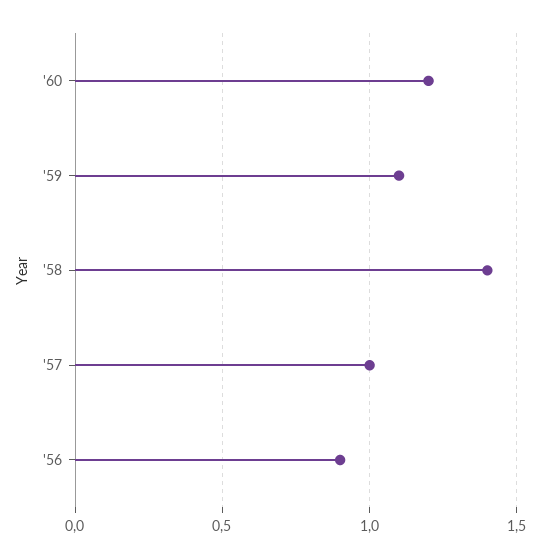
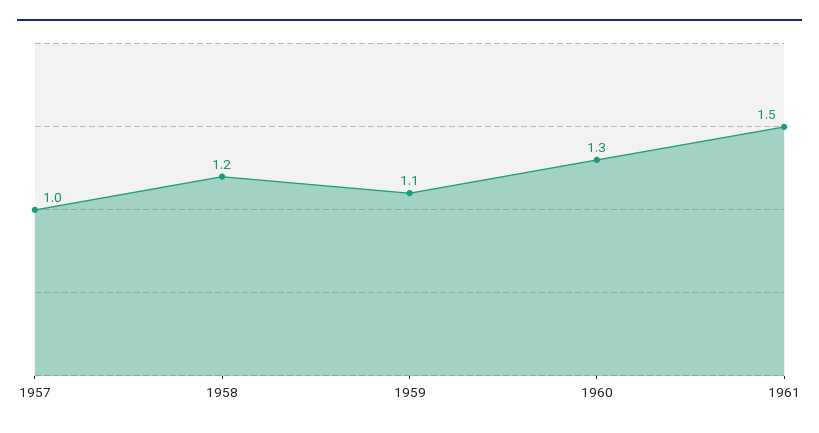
'60: 1.2 -> 1.3
'58: 1.4 -> 1.2
'56: 0.9 -> none
1961: none -> 1.5

